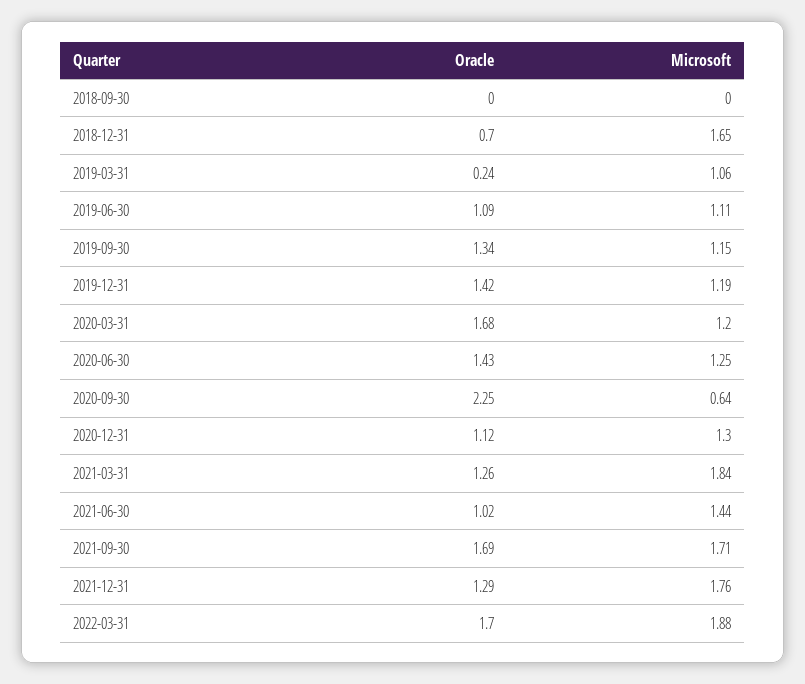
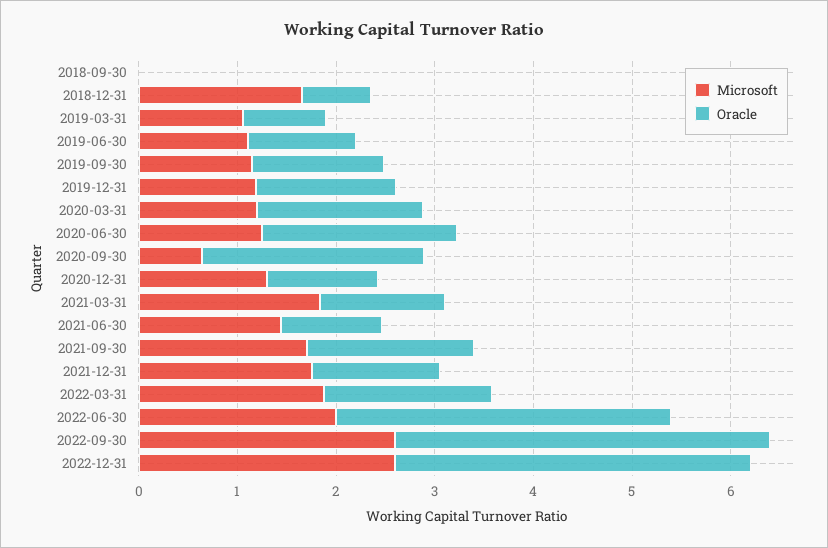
Oracle, 2019-03-31: 0.24 -> 0.8
Oracle, 2020-06-30: 1.43 -> 2
Microsoft, 2022-06-30: none -> 2
Oracle, 2022-06-30: none -> 3.4
Microsoft, 2022-09-30: none -> 2.6
Oracle, 2022-09-30: none -> 3.8
Microsoft, 2022-12-31: none -> 2.6
Oracle, 2022-12-31: none -> 3.6

